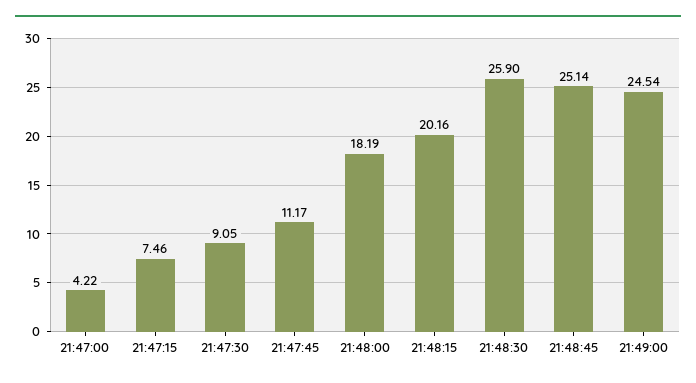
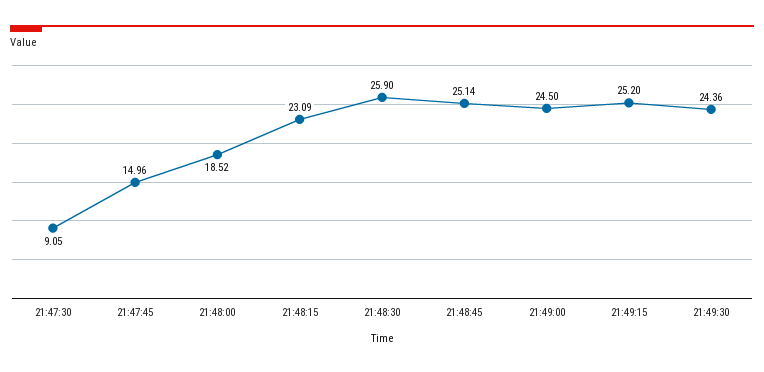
21:47:00: 4.22 -> none
21:47:15: 7.46 -> none
21:47:45: 11.17 -> 14.96
21:48:00: 18.19 -> 18.52
21:48:15: 20.16 -> 23.09
21:49:00: 24.54 -> 24.5
21:49:15: none -> 25.2
21:49:30: none -> 24.36

